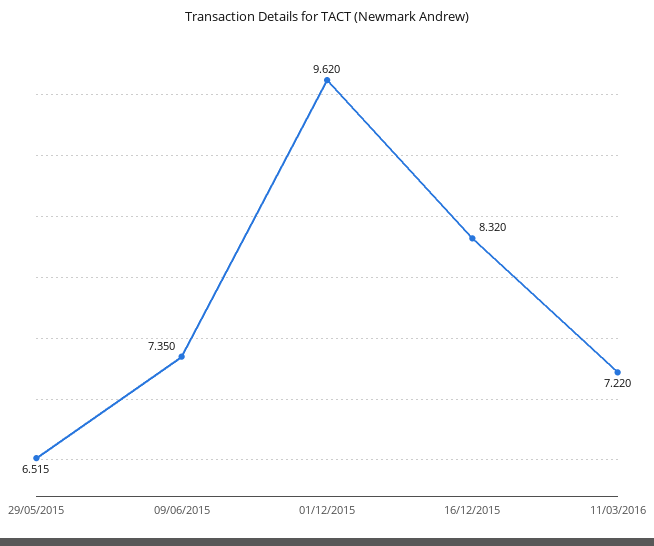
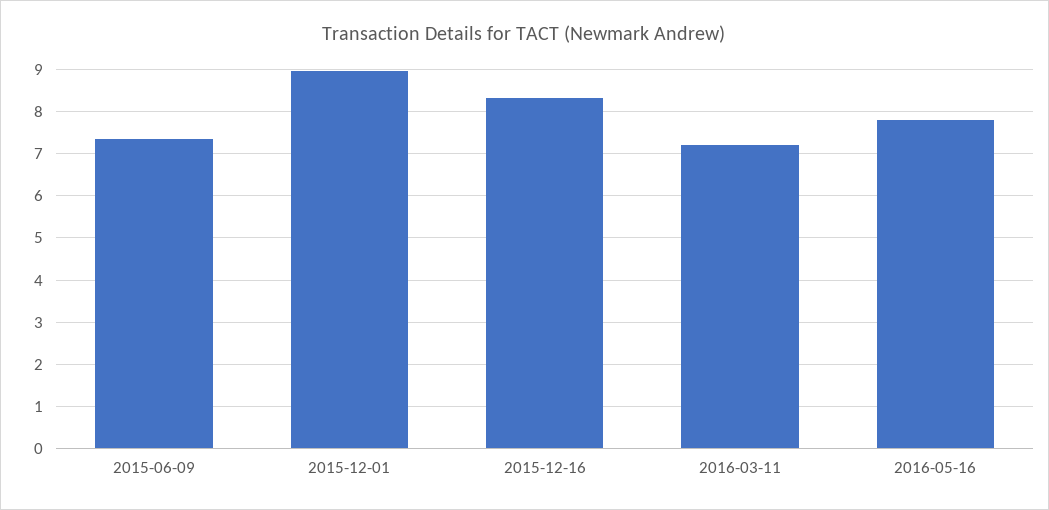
29/05/2015: 6.515 -> none
01/12/2015: 9.62 -> 9
2016-05-16: none -> 7.8

